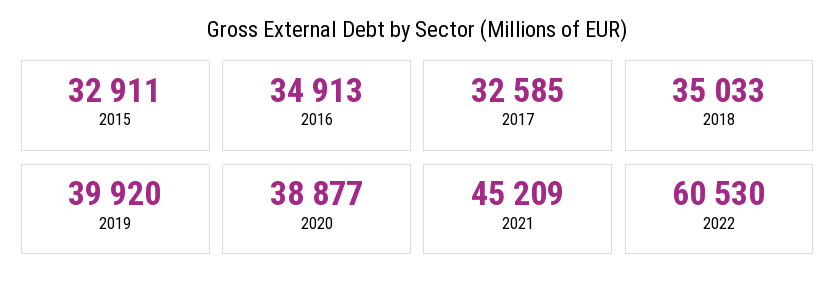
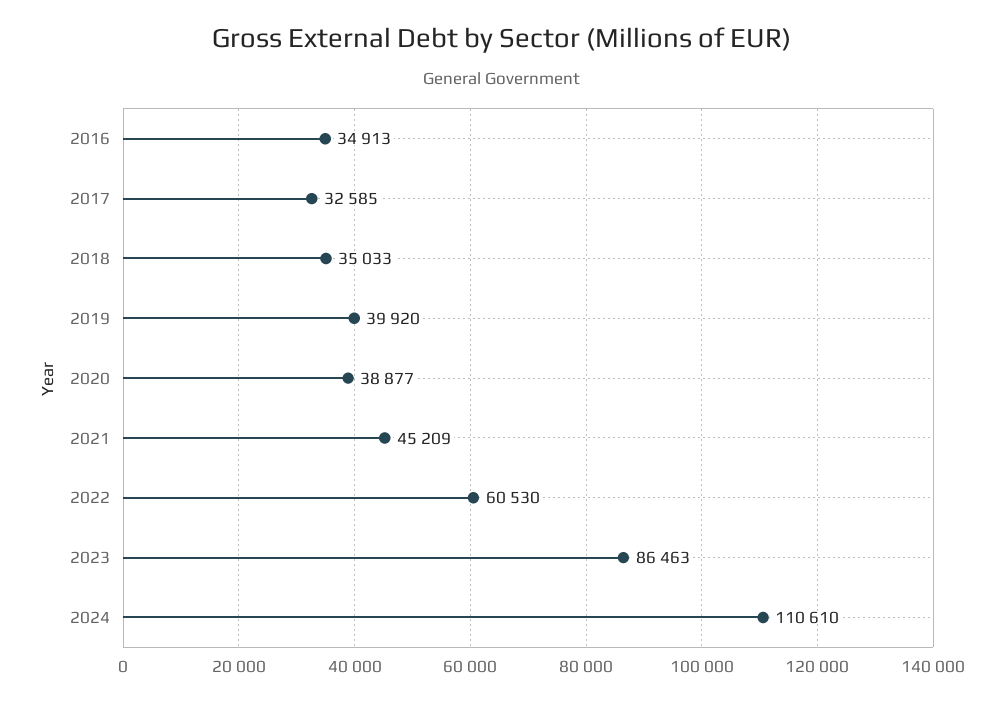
2015: 32911 -> none
2023: none -> 86463
2024: none -> 110610

